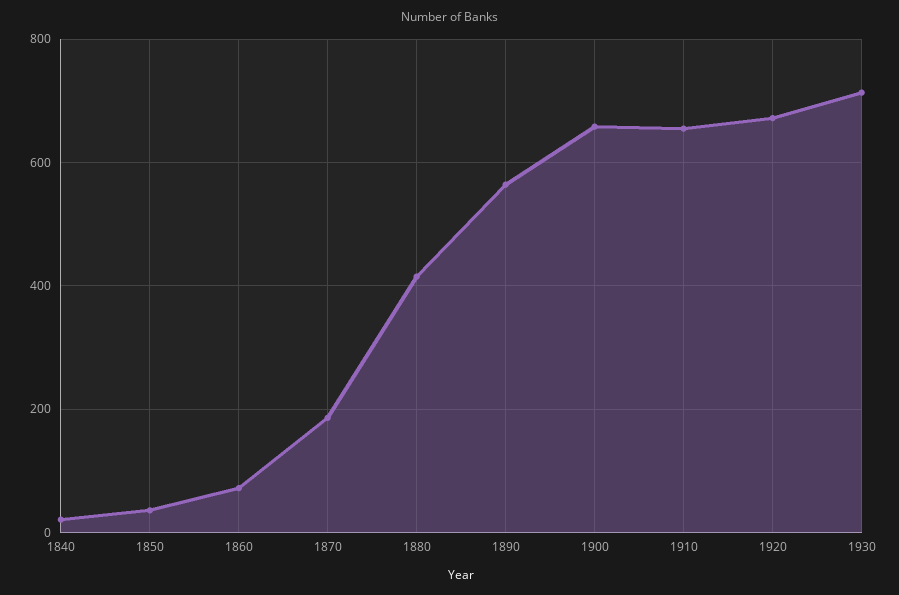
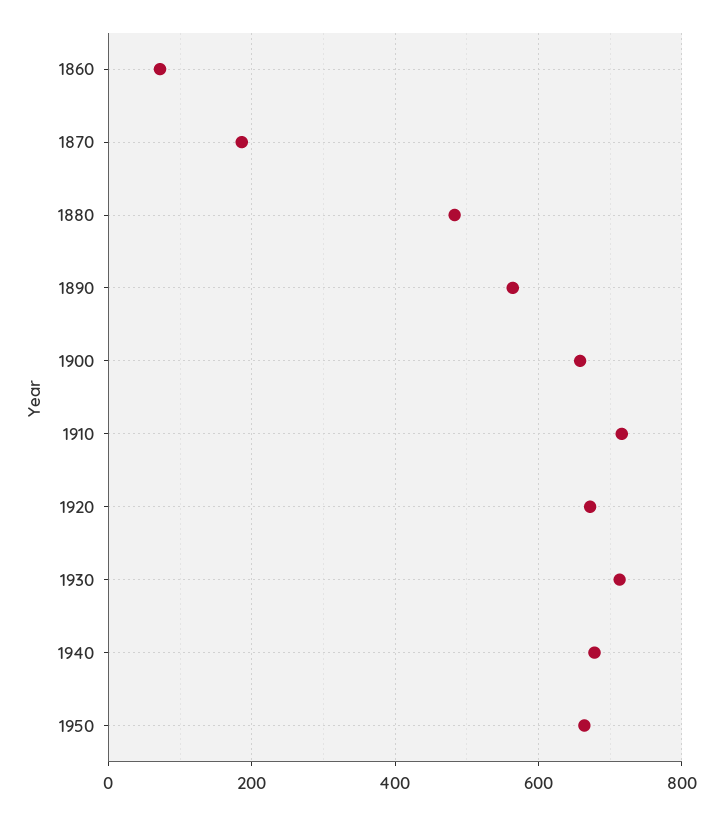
1840: 20 -> none
1850: 40 -> none
1880: 420 -> 480
1910: 660 -> 720
1940: none -> 680
1950: none -> 660

